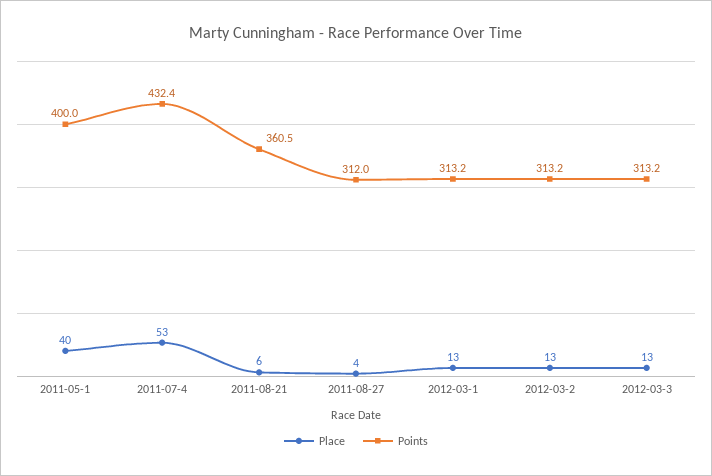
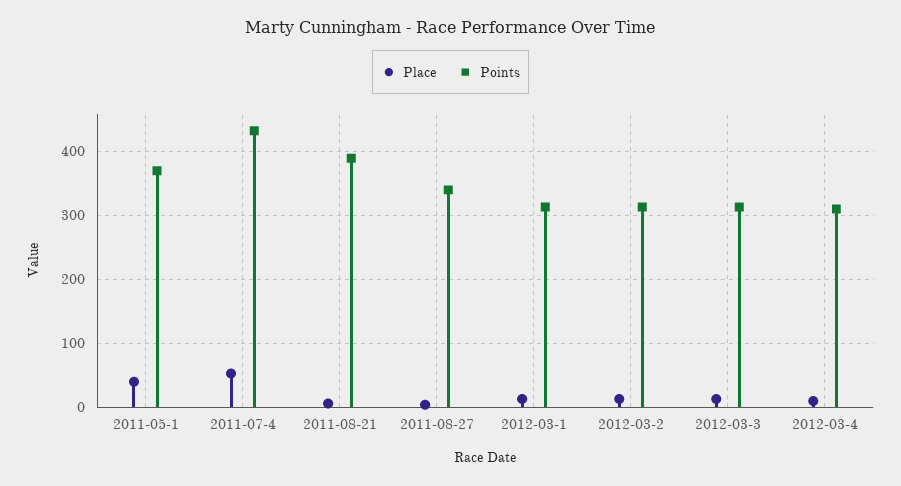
Points, 2011-05-1: 400 -> 370
Points, 2011-08-21: 360.5 -> 390
Points, 2011-08-27: 312 -> 340
Place, 2012-03-4: none -> 10
Points, 2012-03-4: none -> 310

